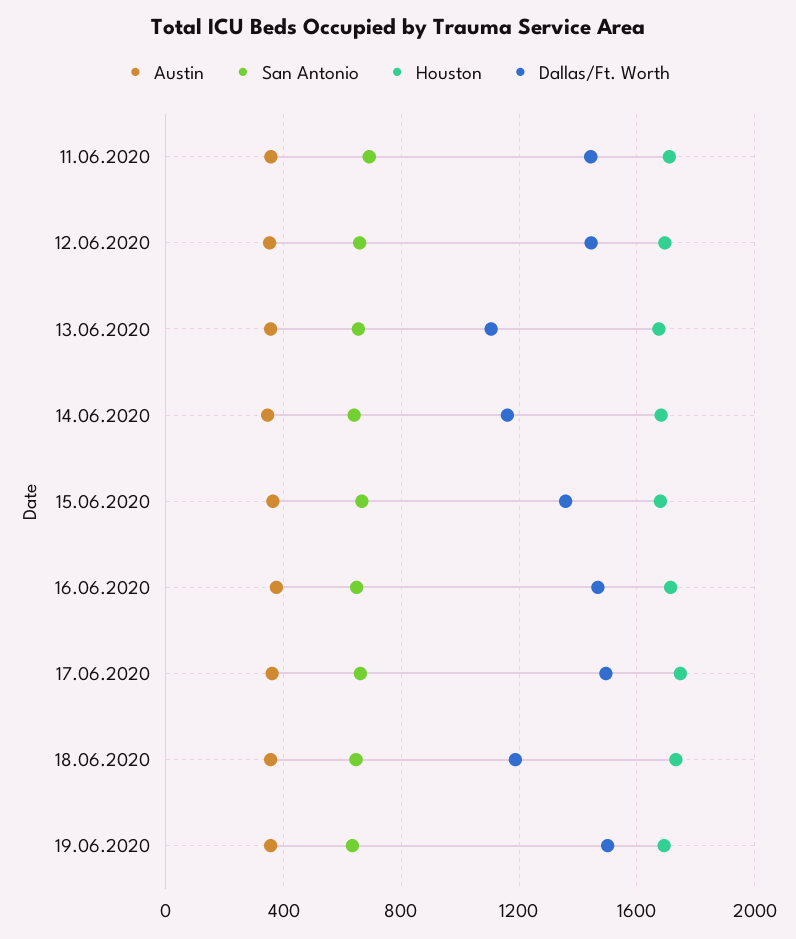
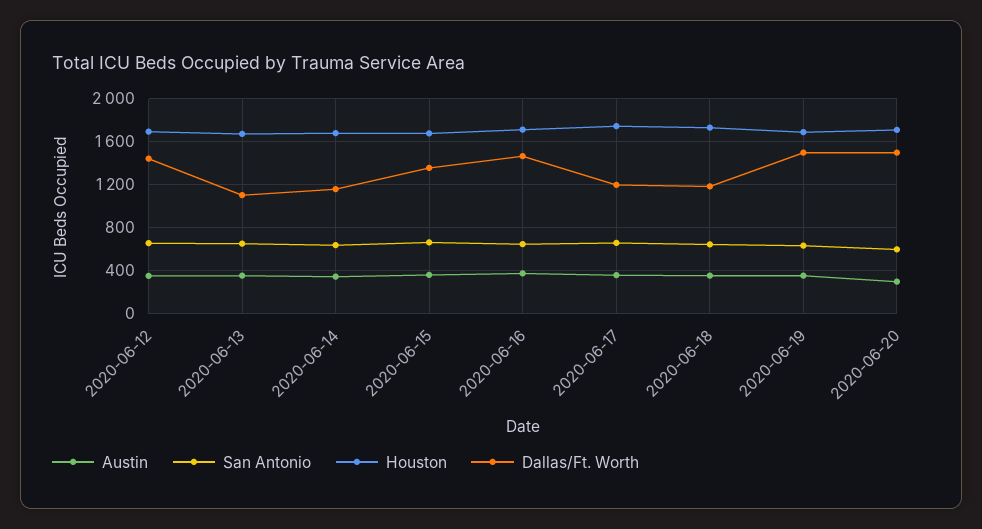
Austin, 11.06.2020: 350 -> none
San Antonio, 11.06.2020: 700 -> none
Houston, 11.06.2020: 1700 -> none
Dallas/Ft. Worth, 11.06.2020: 1450 -> none
Dallas/Ft. Worth, 17.06.2020: 1500 -> 1200
Austin, 2020-06-20: none -> 300
San Antonio, 2020-06-20: none -> 600
Houston, 2020-06-20: none -> 1700
Dallas/Ft. Worth, 2020-06-20: none -> 1500

